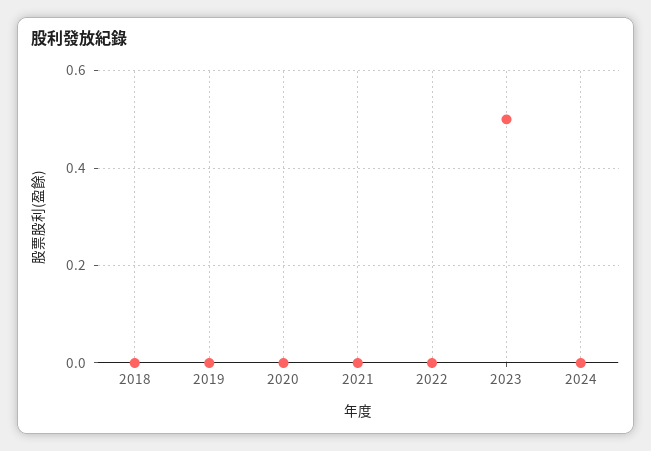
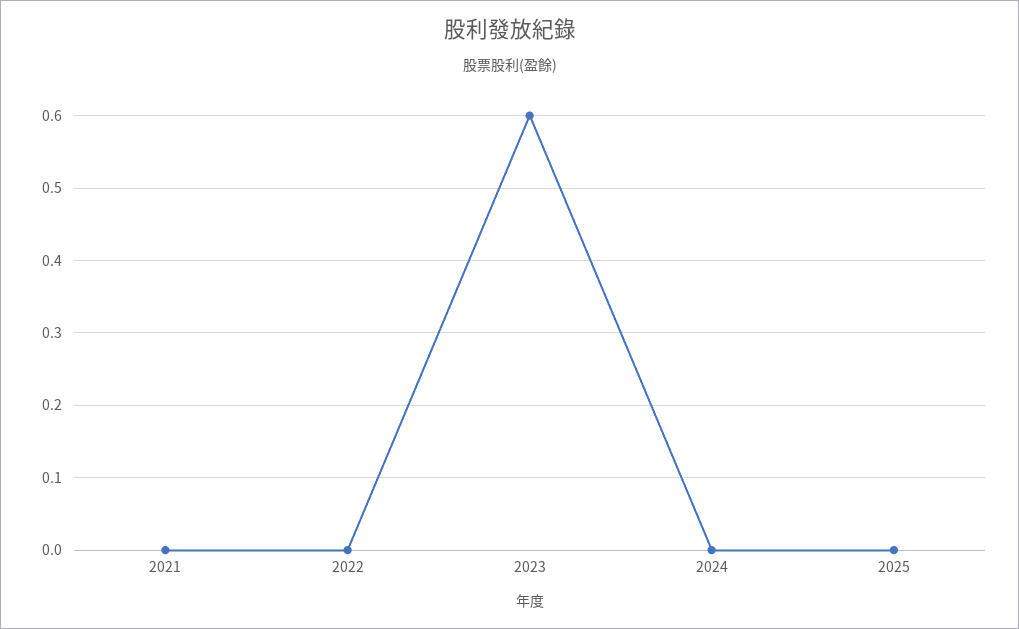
2018: 0 -> none
2019: 0 -> none
2020: 0 -> none
2023: 0.5 -> 0.6
2025: none -> 0

